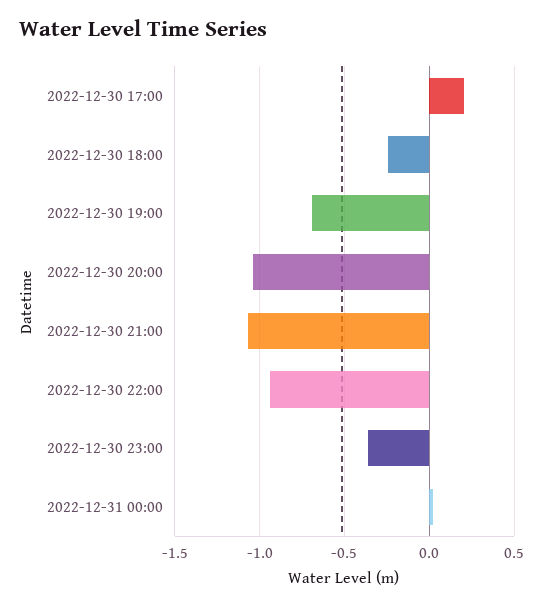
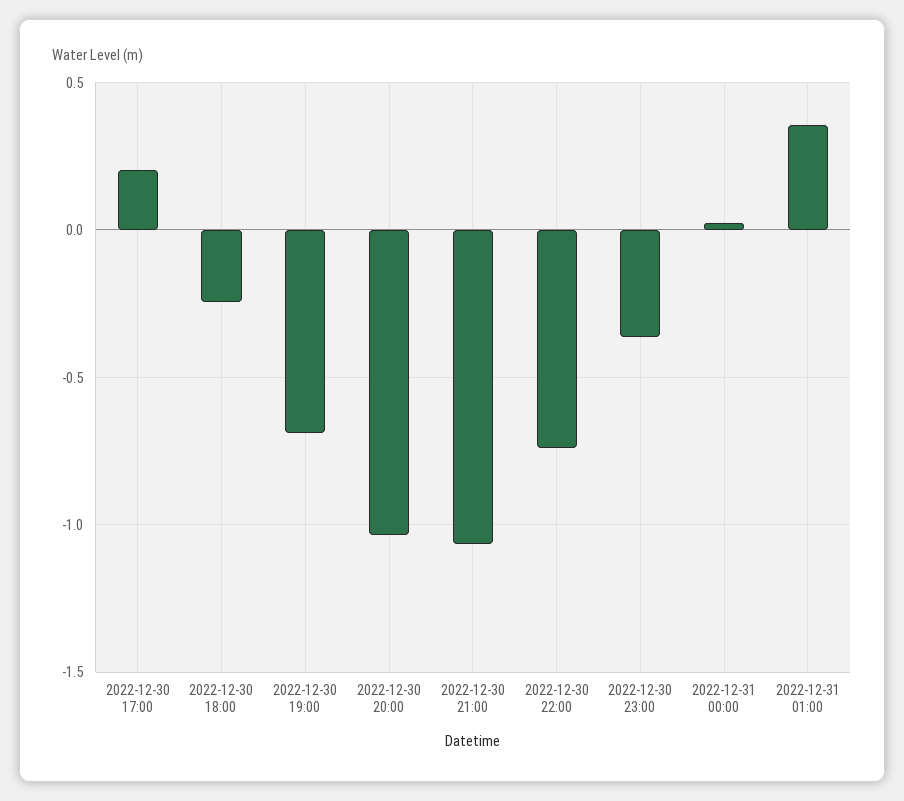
2022-12-30 22:00: -0.95 -> -0.75
2022-12-31 01:00: none -> 0.35

